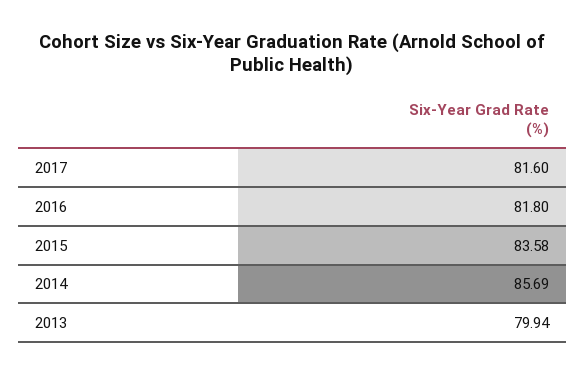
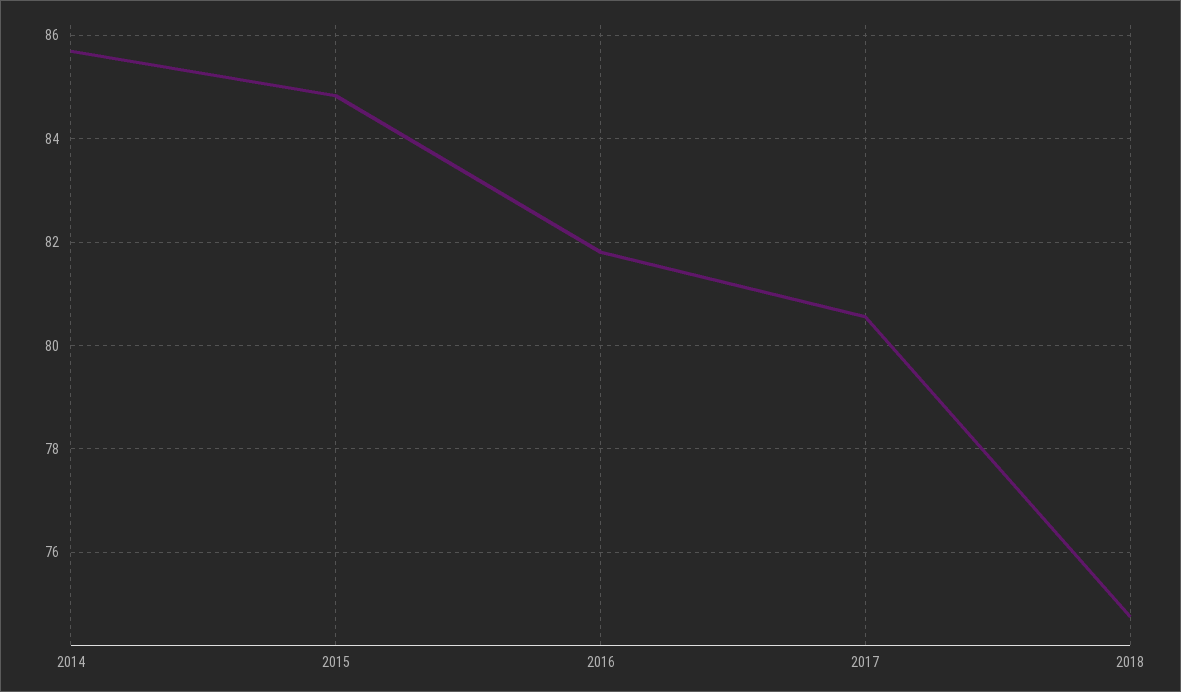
2017: 81.6 -> 80.6
2015: 83.58 -> 84.8
2013: 79.94 -> none
2018: none -> 74.8

